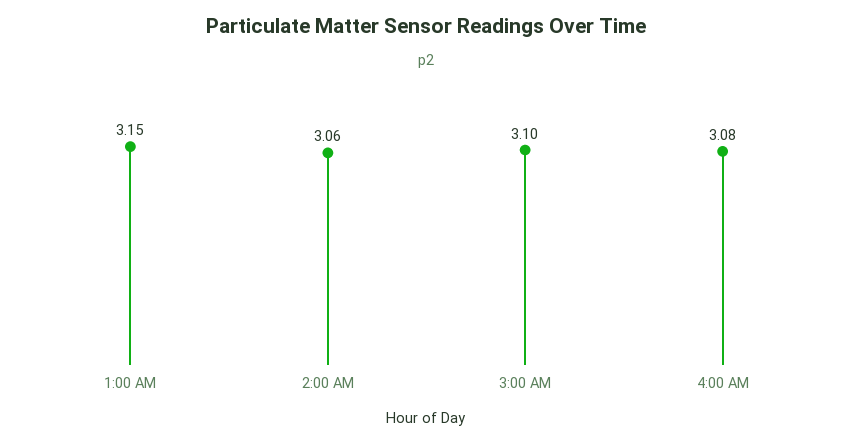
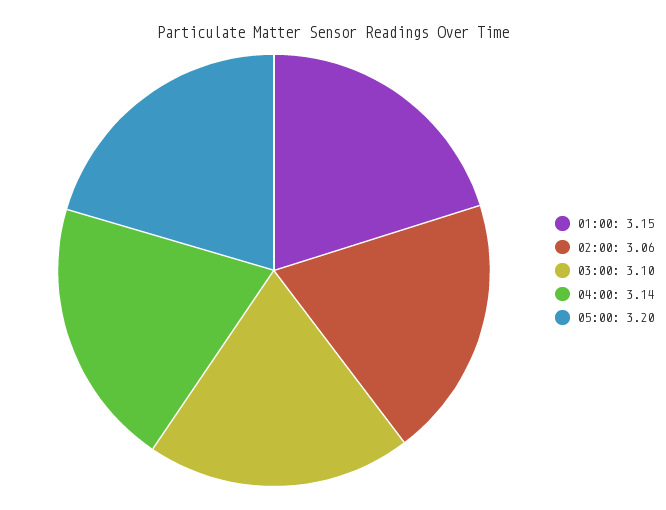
4:00 AM: 3.08 -> 3.14
05:00: none -> 3.2

